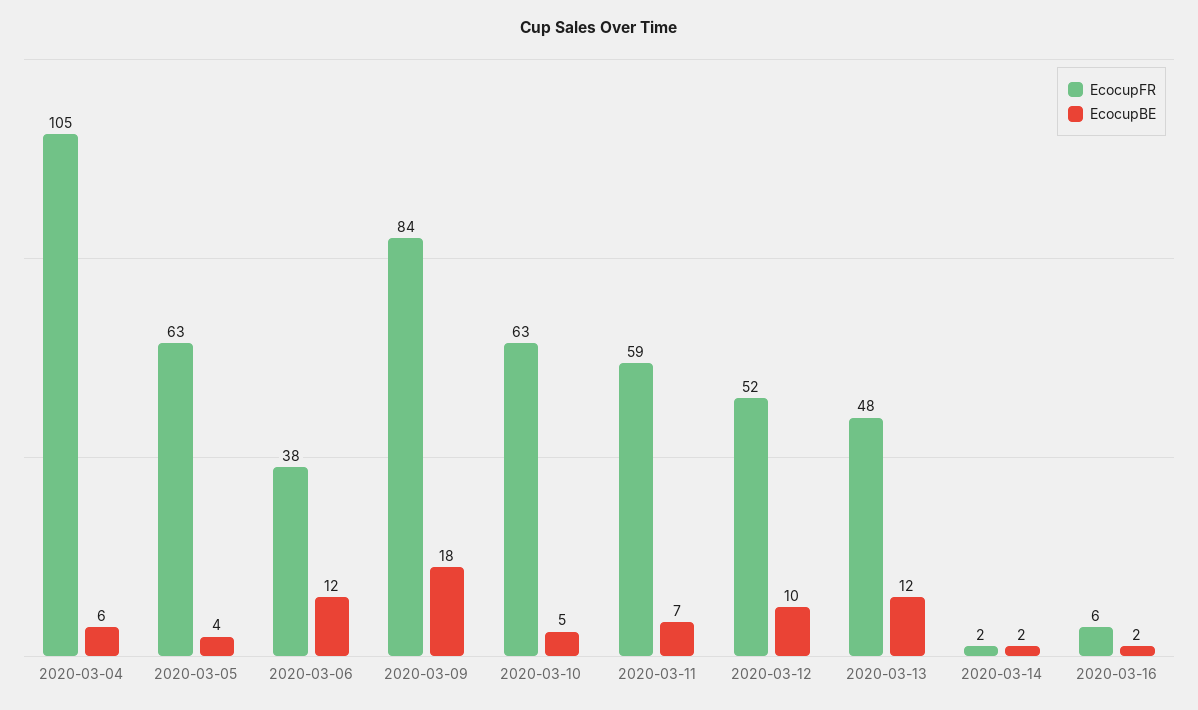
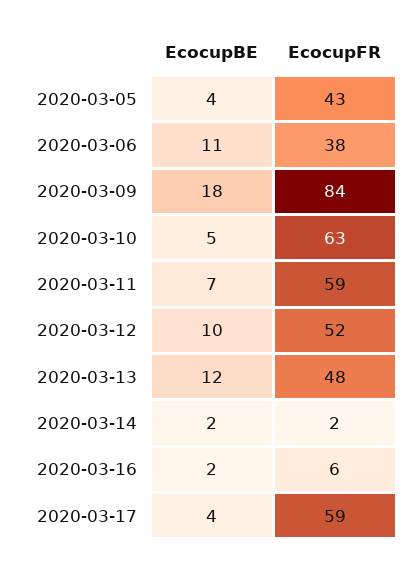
EcocupFR, 2020-03-04: 105 -> none
EcocupBE, 2020-03-04: 6 -> none
EcocupFR, 2020-03-05: 63 -> 43
EcocupBE, 2020-03-06: 12 -> 11
EcocupBE, 2020-03-17: none -> 4
EcocupFR, 2020-03-17: none -> 59

